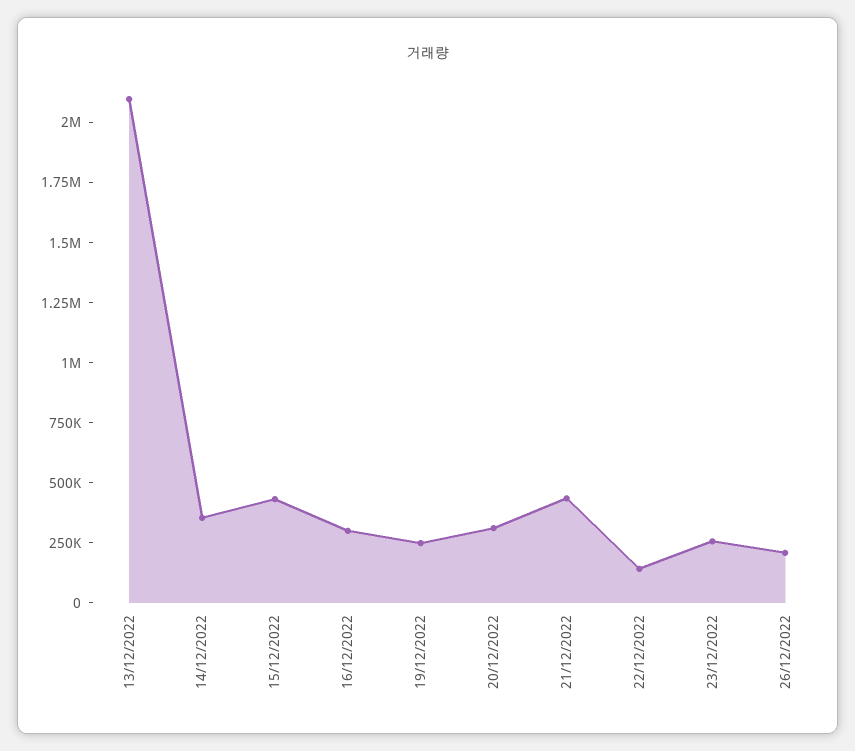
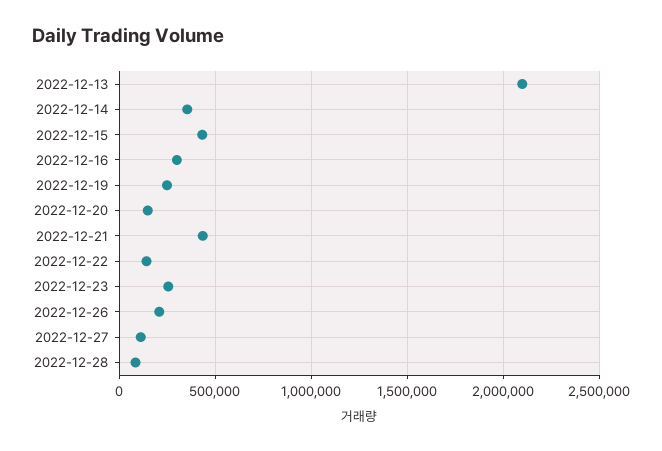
20/12/2022: 300000 -> 150000
2022-12-27: none -> 100000
2022-12-28: none -> 100000

